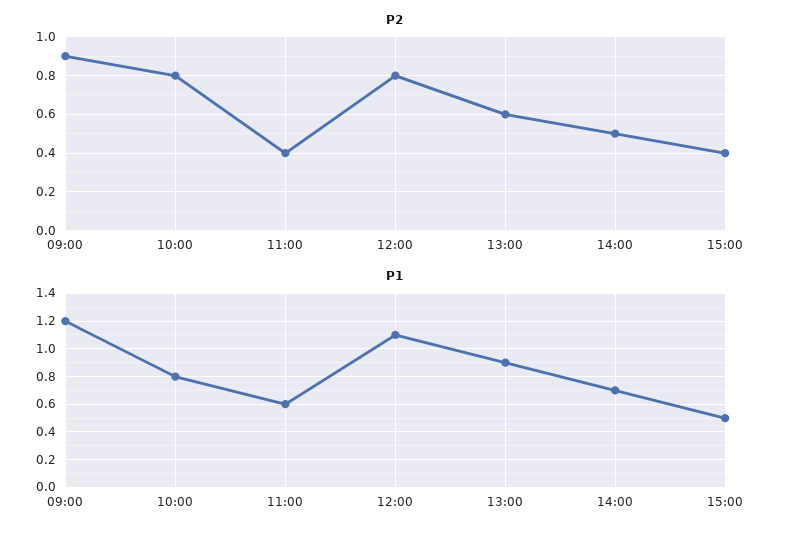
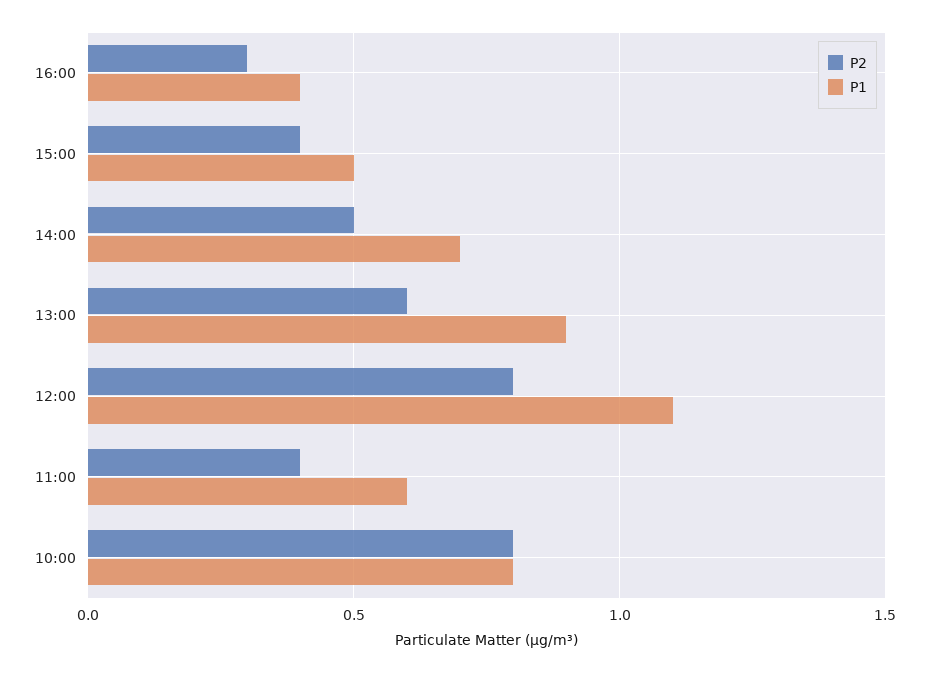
P2, 09:00: 0.9 -> none
P1, 09:00: 1.2 -> none
P2, 16:00: none -> 0.3
P1, 16:00: none -> 0.4

